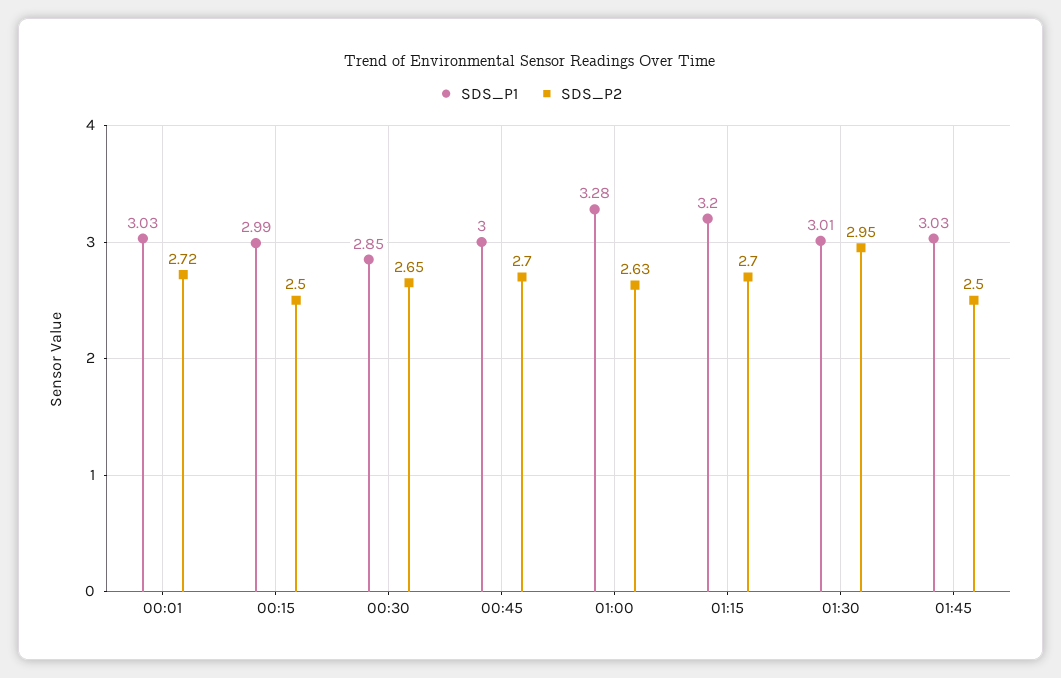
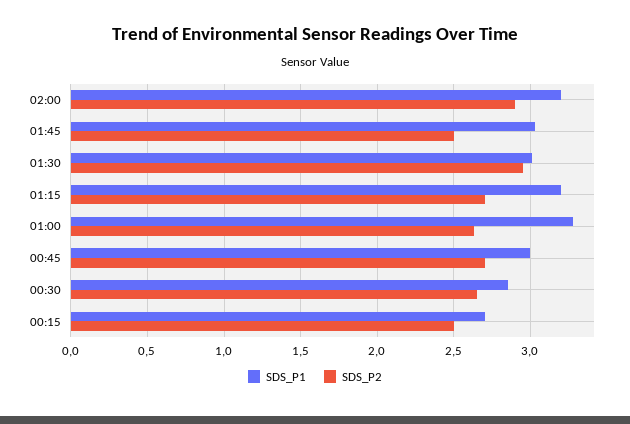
SDS_P1, 00:01: 3.03 -> none
SDS_P2, 00:01: 2.72 -> none
SDS_P1, 00:15: 2.99 -> 2.7
SDS_P1, 02:00: none -> 3.2
SDS_P2, 02:00: none -> 2.9

